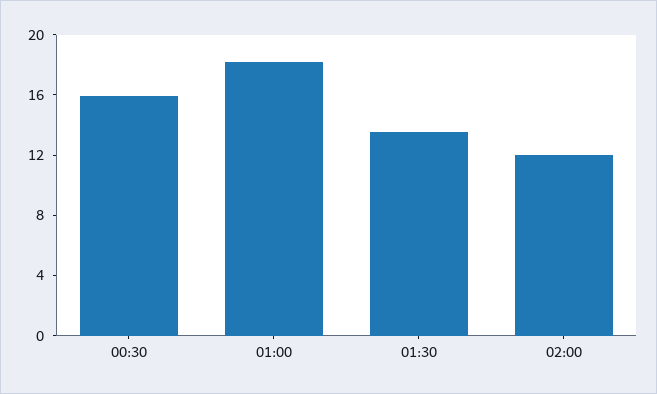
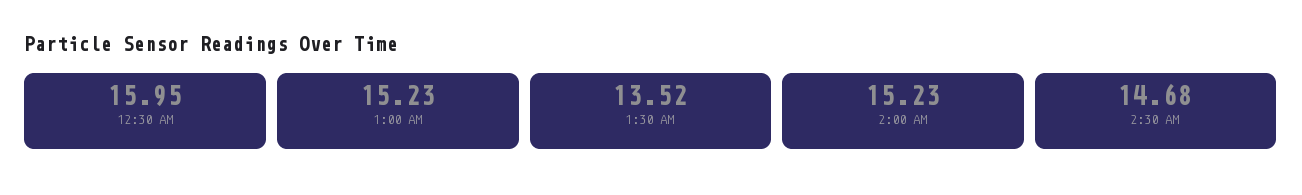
01:00: 18 -> 15.23
02:00: 12 -> 15.23
2:30 AM: none -> 14.68

